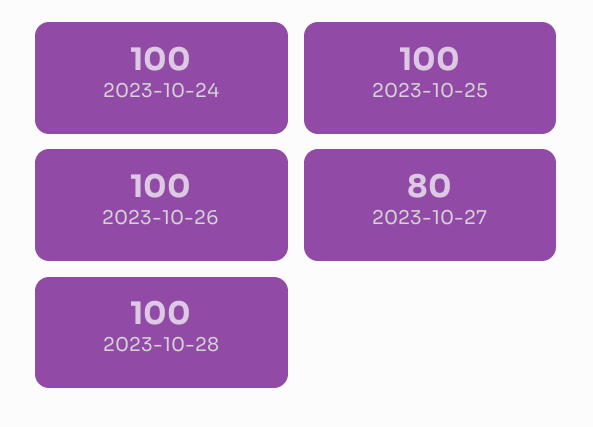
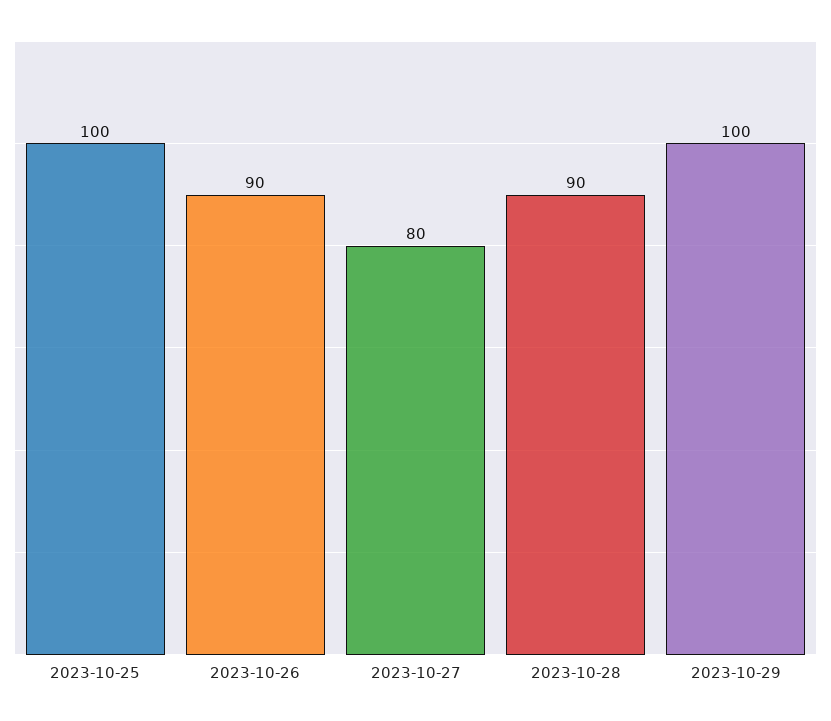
2023-10-24: 100 -> none
2023-10-26: 100 -> 90
2023-10-28: 100 -> 90
2023-10-29: none -> 100

